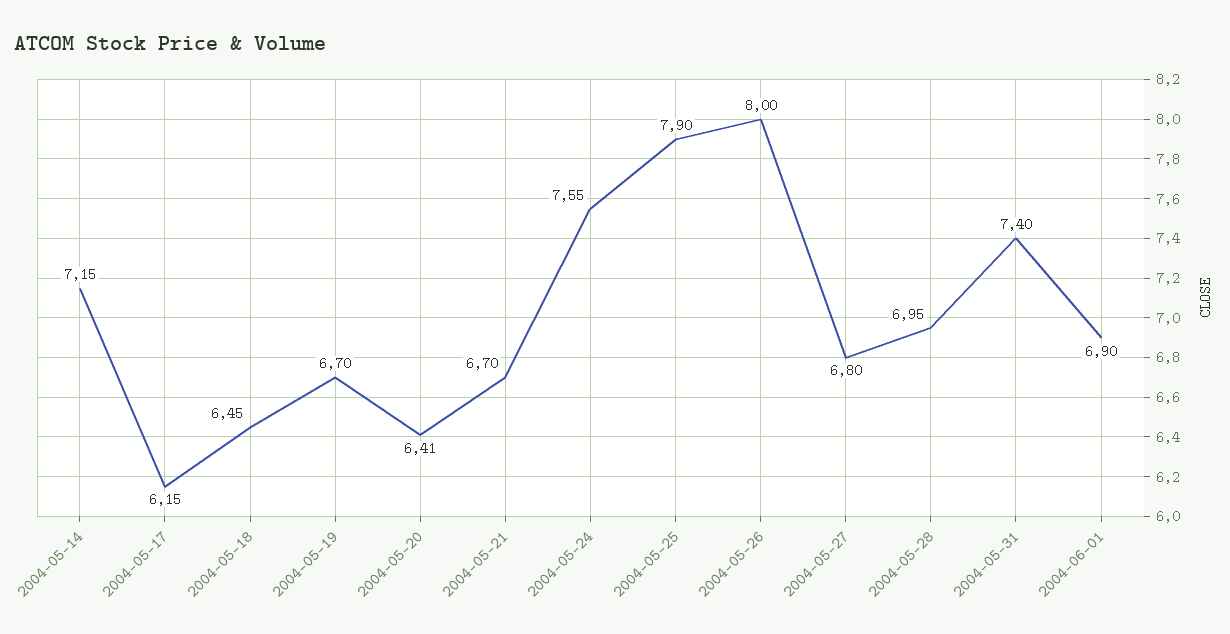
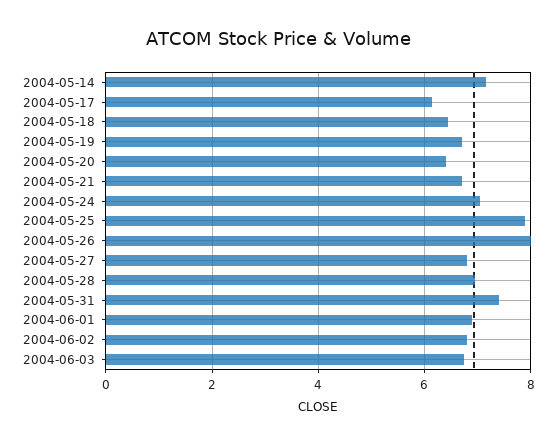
2004-05-24: 7.55 -> 7
2004-06-02: none -> 6.8
2004-06-03: none -> 6.8

